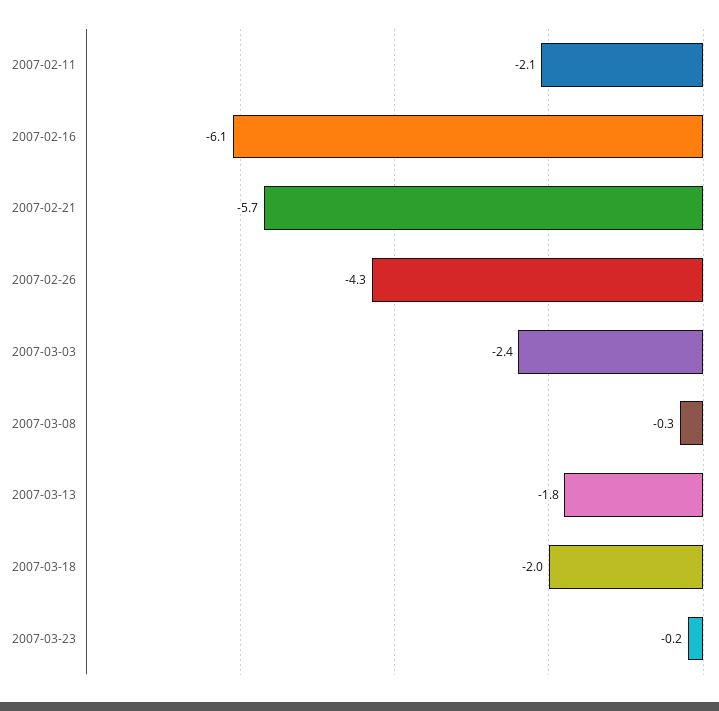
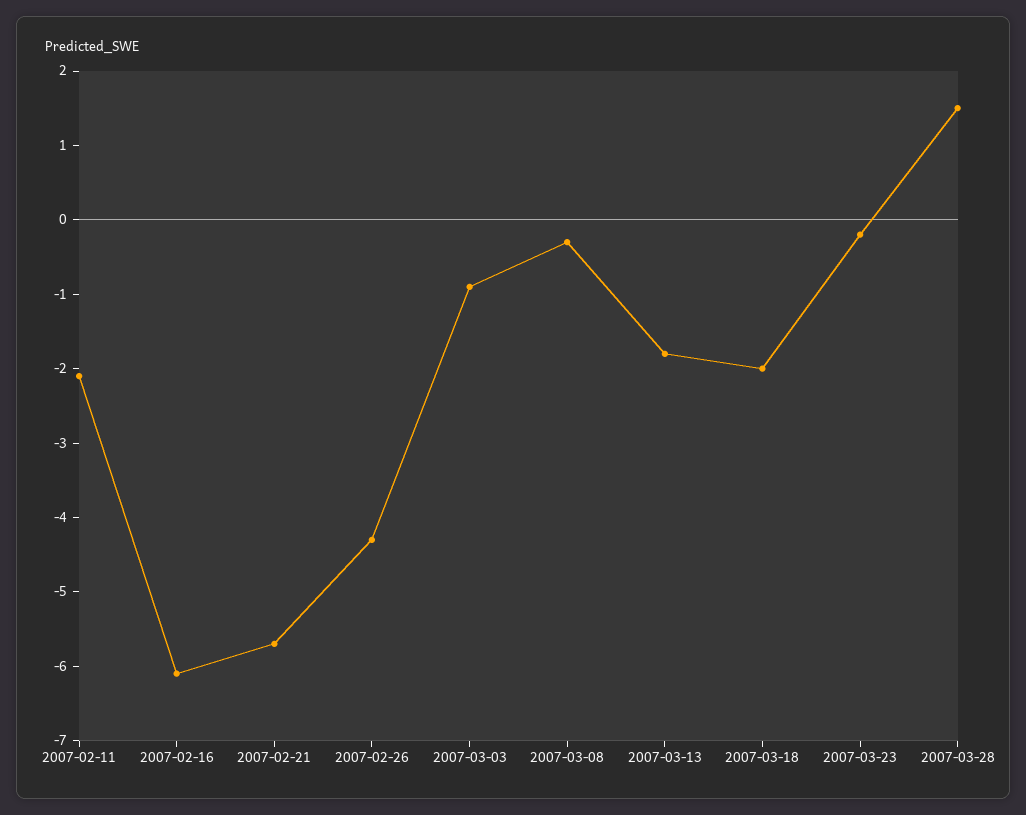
2007-03-03: -2.4 -> -1
2007-03-28: none -> 1.5

